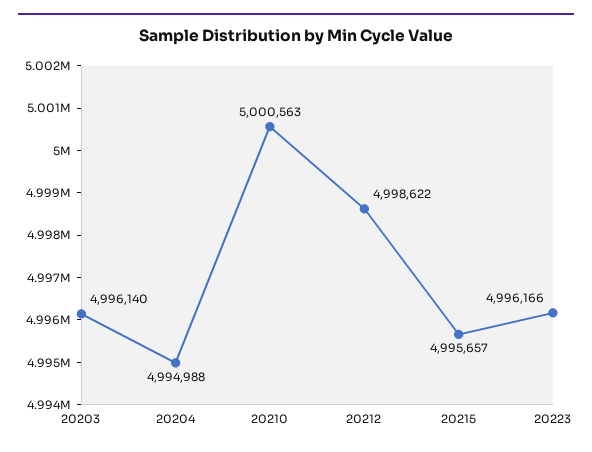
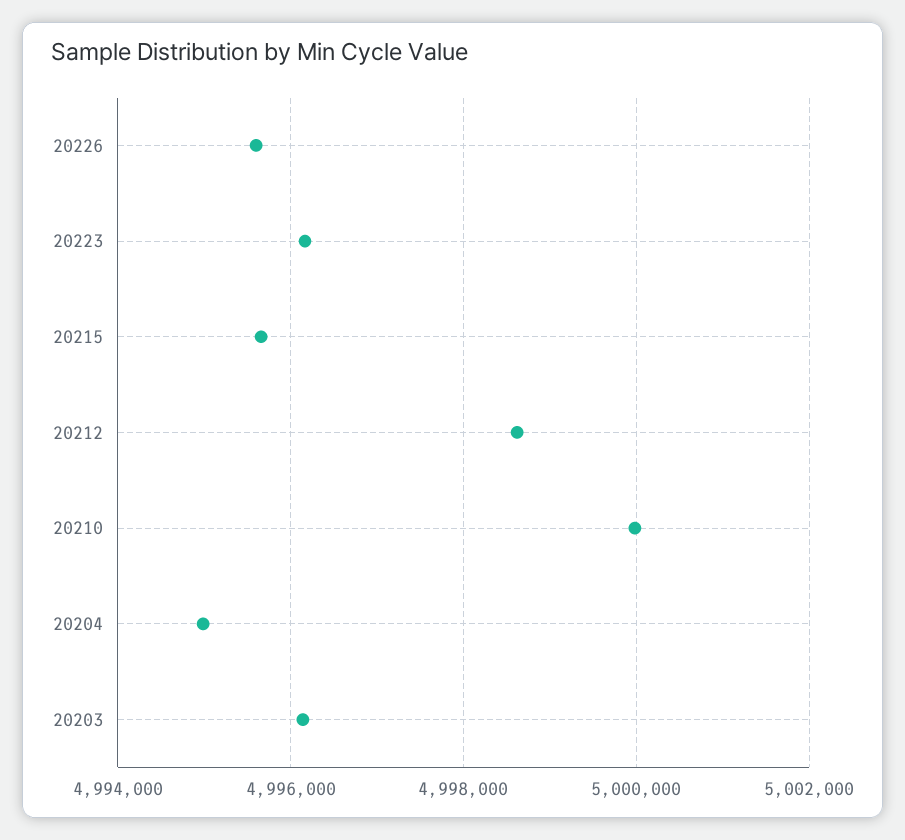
20210: 5000563 -> 5000000
20226: none -> 4995600

